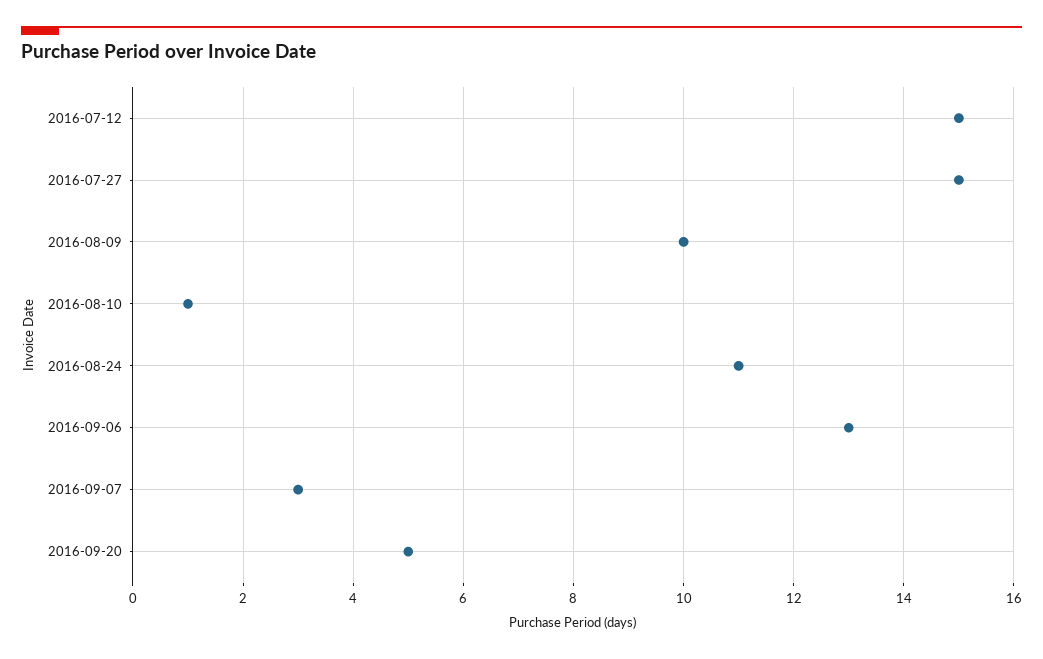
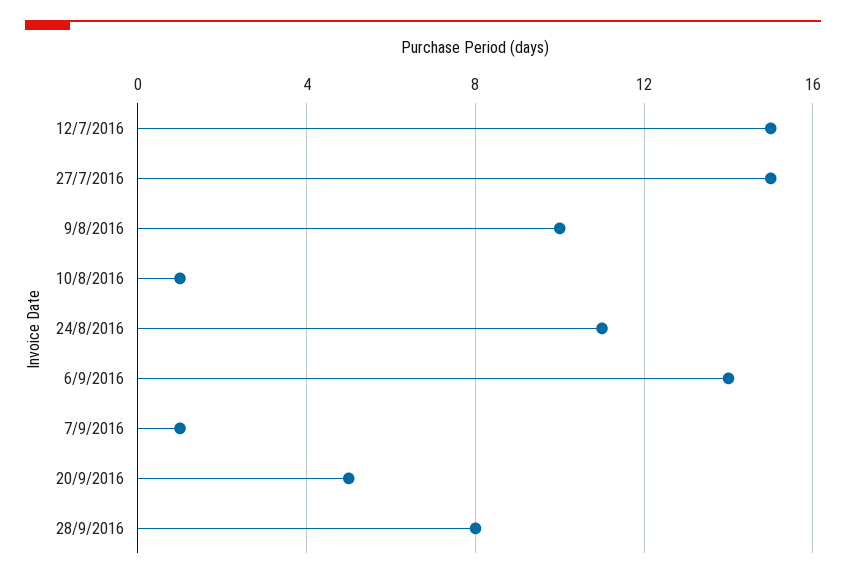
2016-09-06: 13 -> 14
2016-09-07: 3 -> 1
28/9/2016: none -> 8

